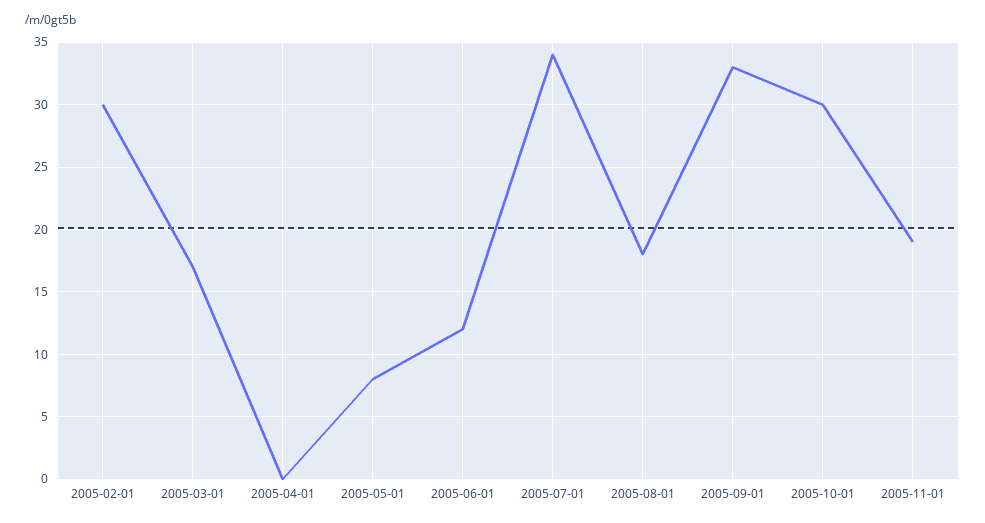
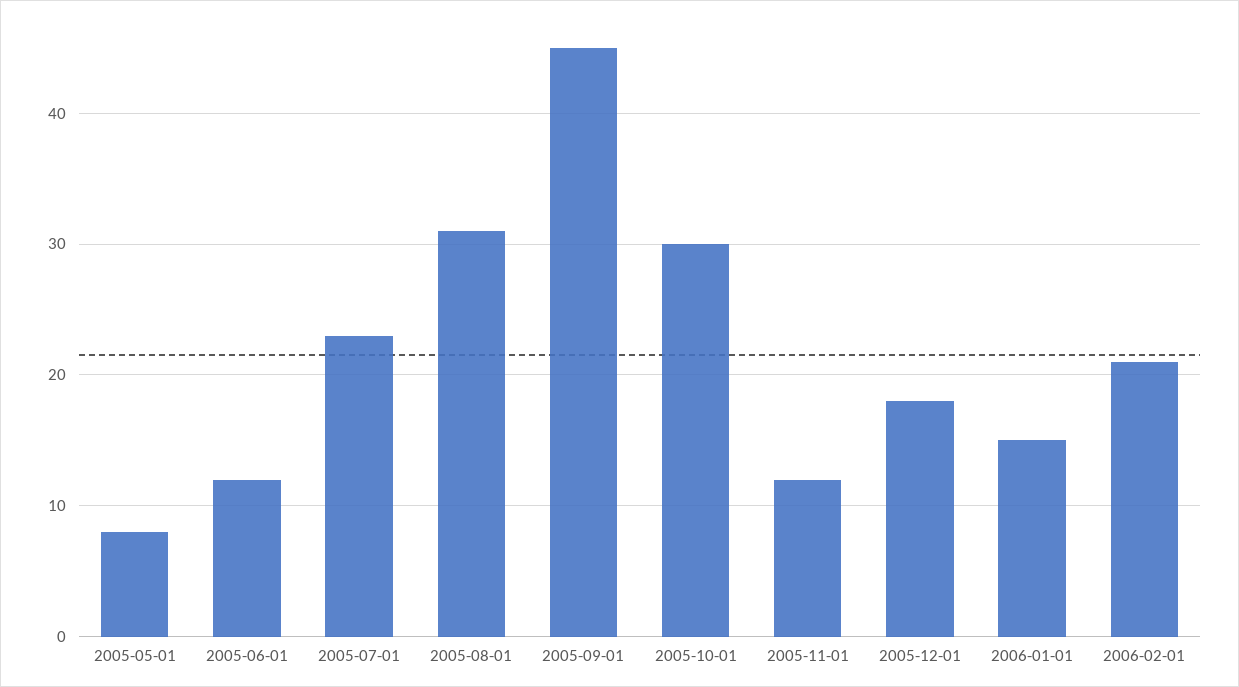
2005-02-01: 30 -> none
2005-03-01: 17 -> none
2005-04-01: 0 -> none
2005-07-01: 34 -> 23
2005-08-01: 18 -> 31
2005-09-01: 33 -> 45
2005-11-01: 19 -> 12
2005-12-01: none -> 18
2006-01-01: none -> 15
2006-02-01: none -> 21

